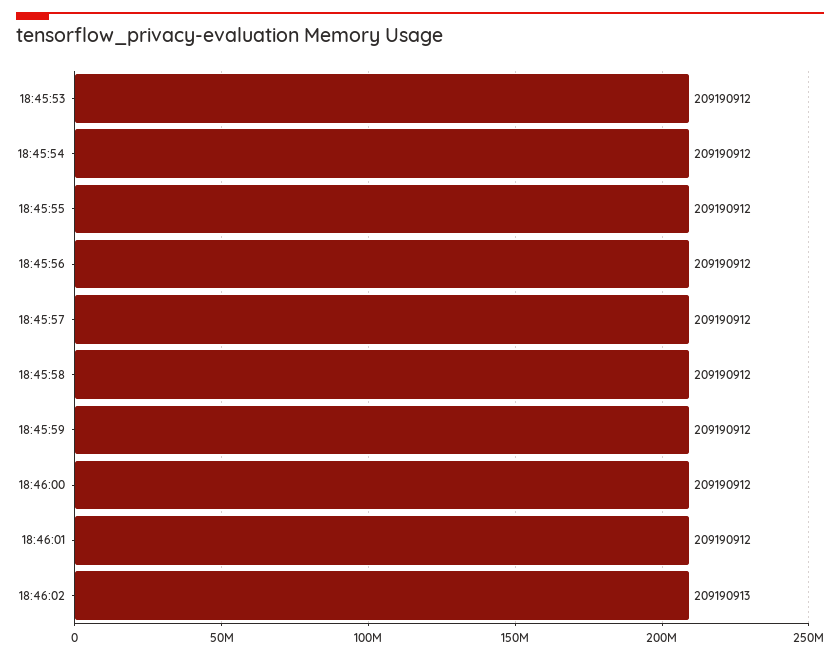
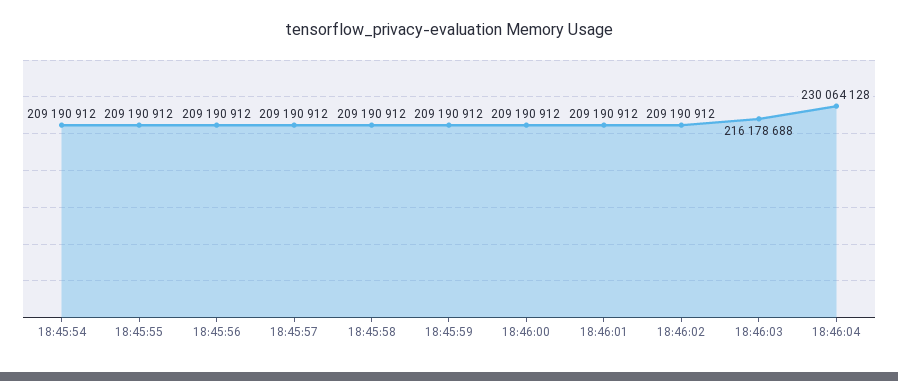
18:45:53: 209190912 -> none
18:46:02: 209190913 -> 209190912
18:46:03: none -> 216178688
18:46:04: none -> 230064128

